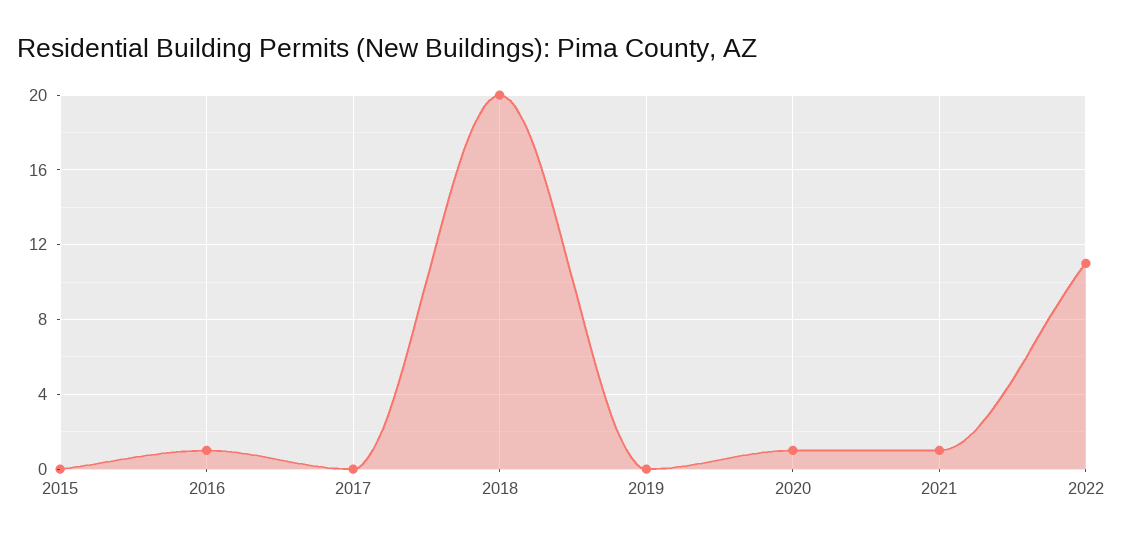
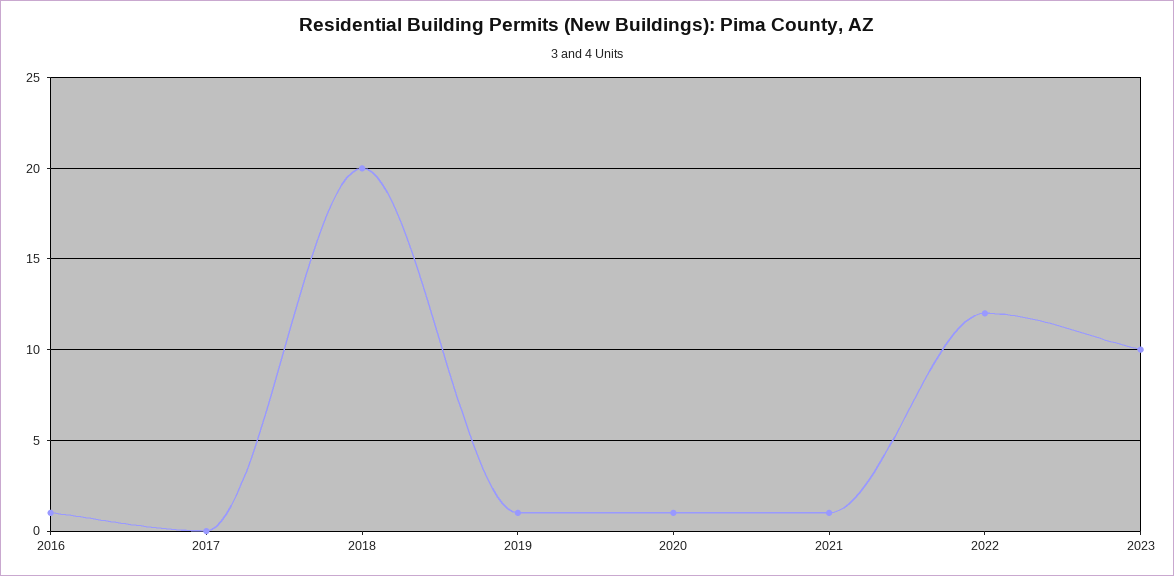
2015: 0 -> none
2019: 0 -> 1
2022: 11 -> 12
2023: none -> 10

